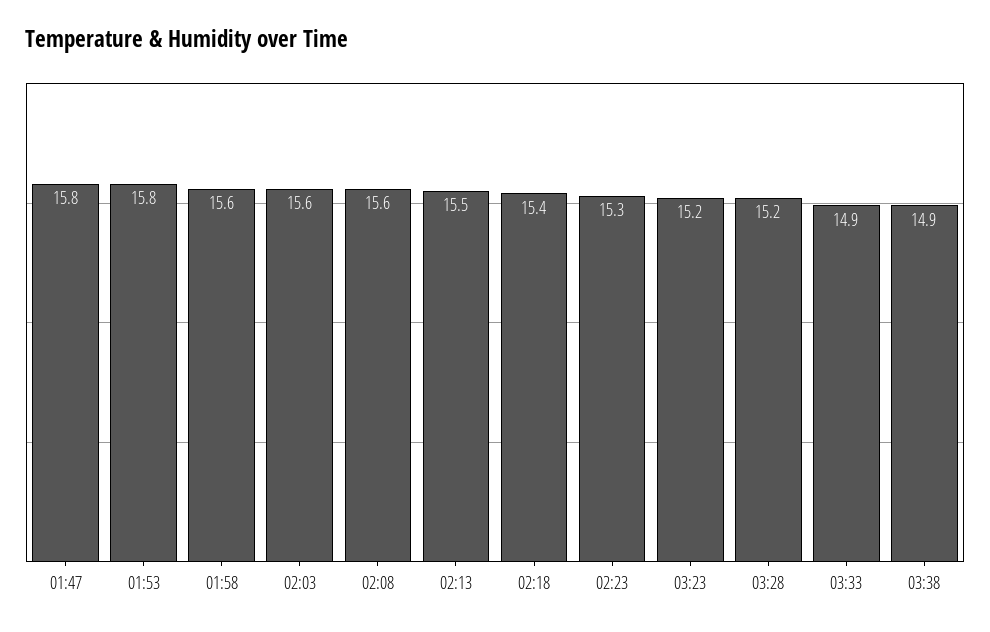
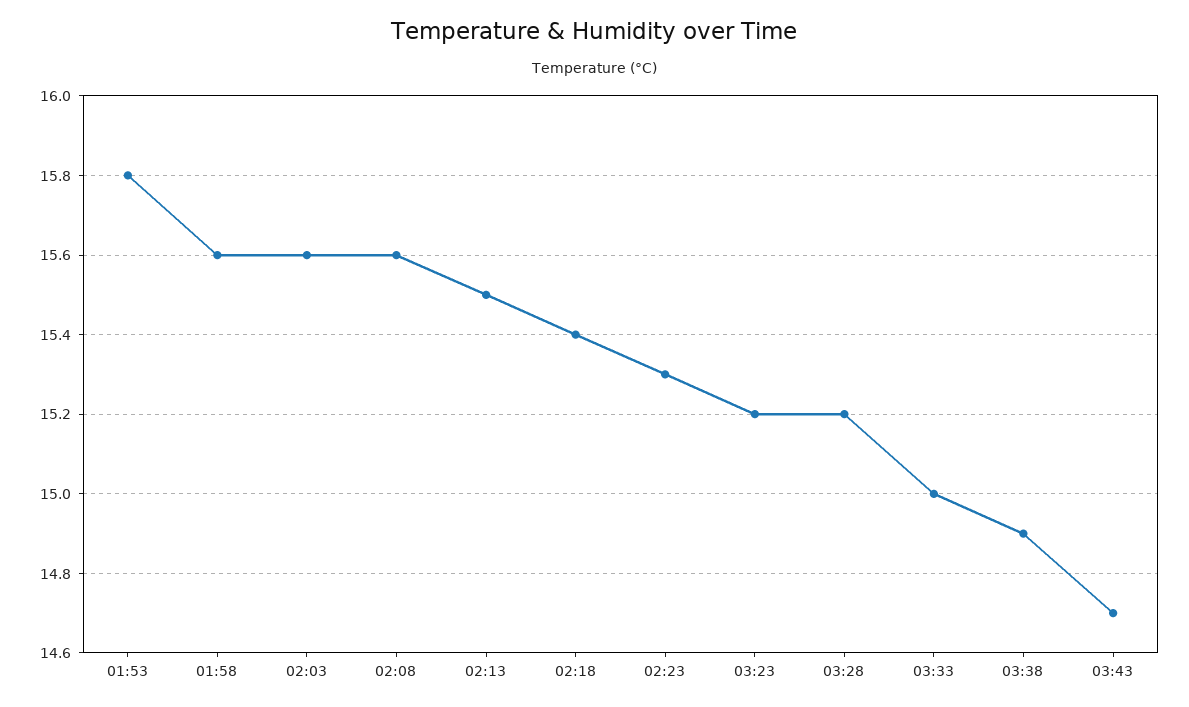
01:47: 15.8 -> none
03:33: 14.9 -> 15
03:43: none -> 14.7

